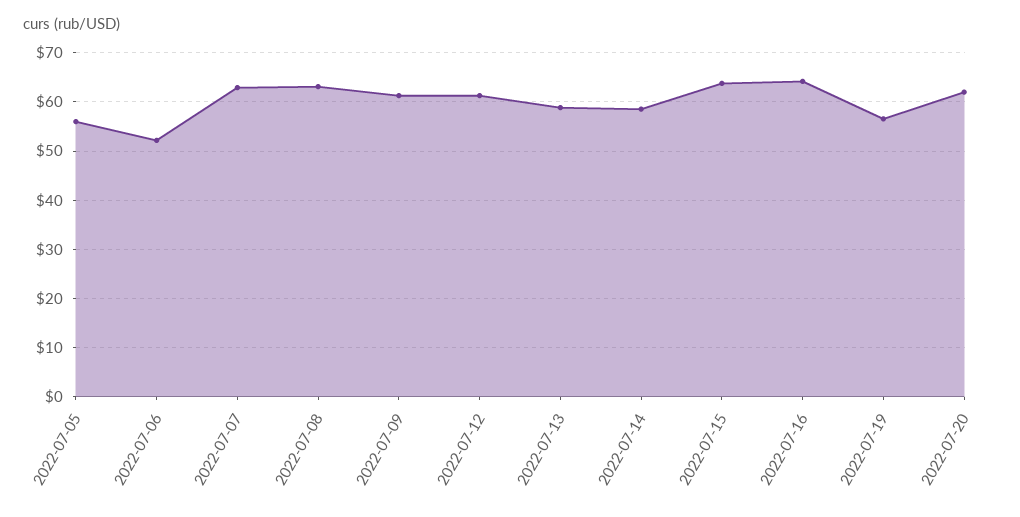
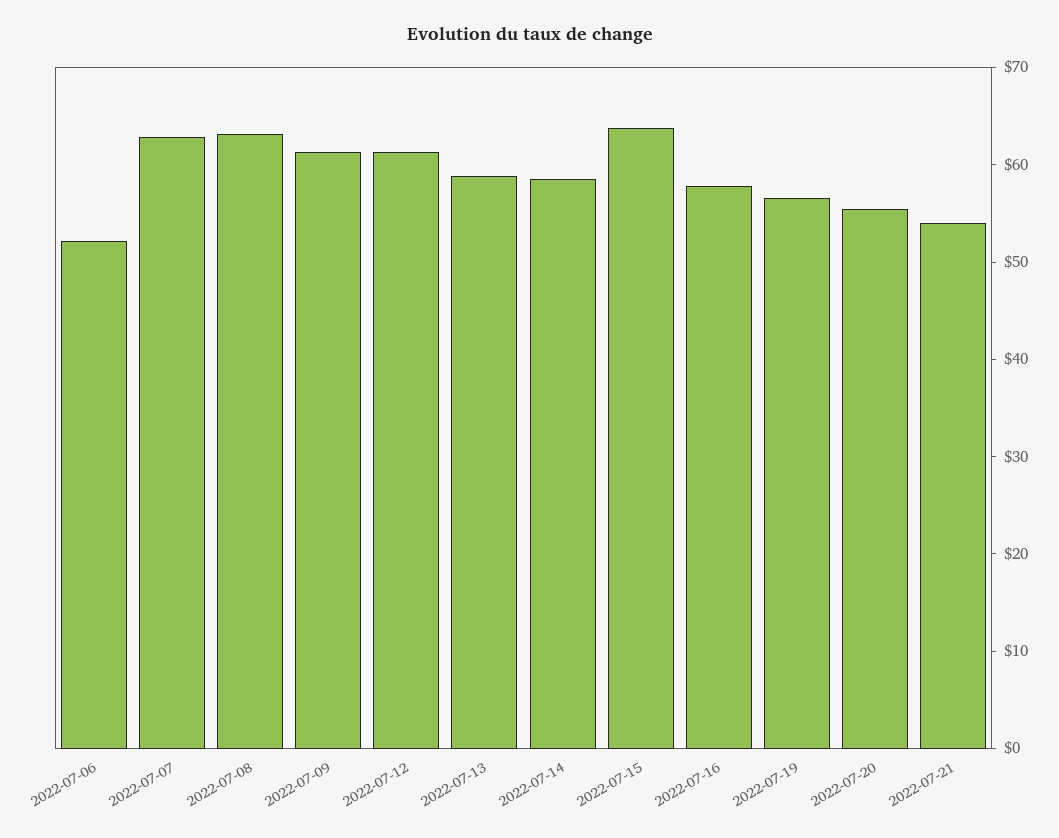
2022-07-05: 56 -> none
2022-07-16: 64 -> 58
2022-07-20: 62 -> 56
2022-07-21: none -> 54

